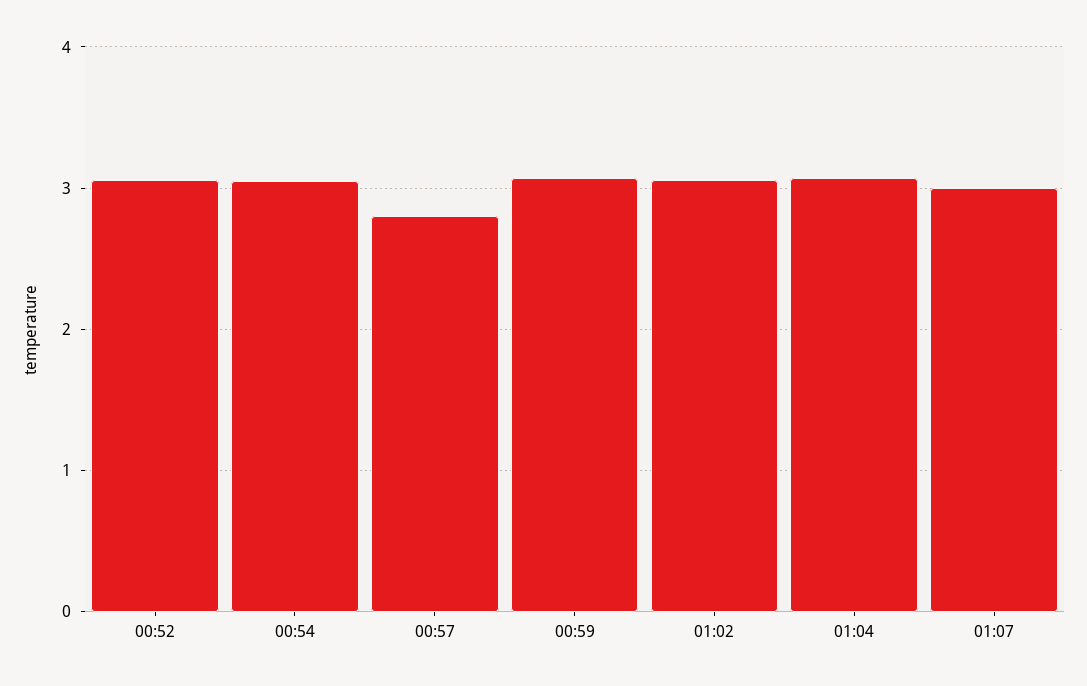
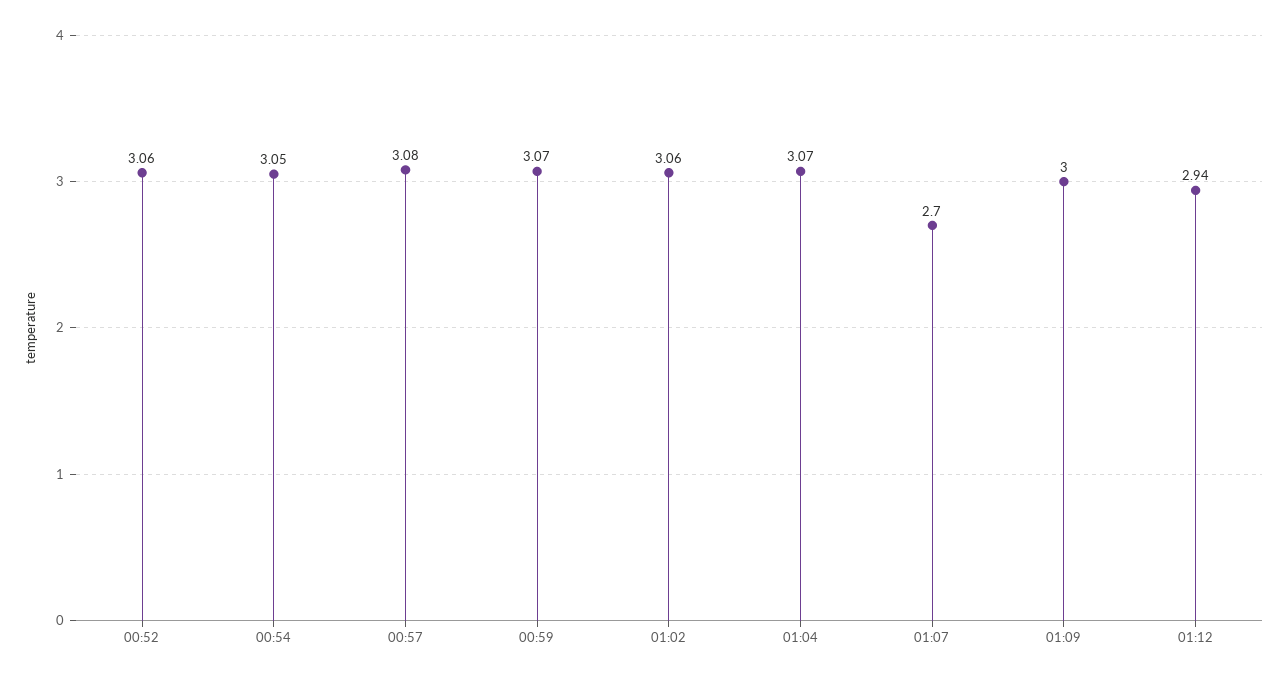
00:57: 2.8 -> 3.08
01:07: 3 -> 2.7
01:09: none -> 3
01:12: none -> 2.94

